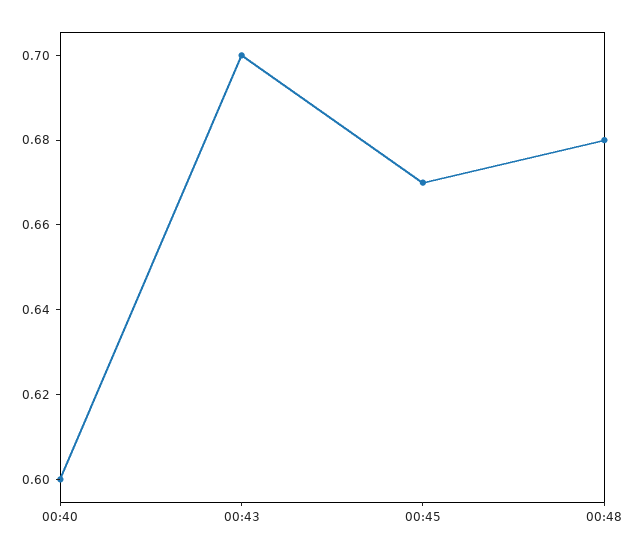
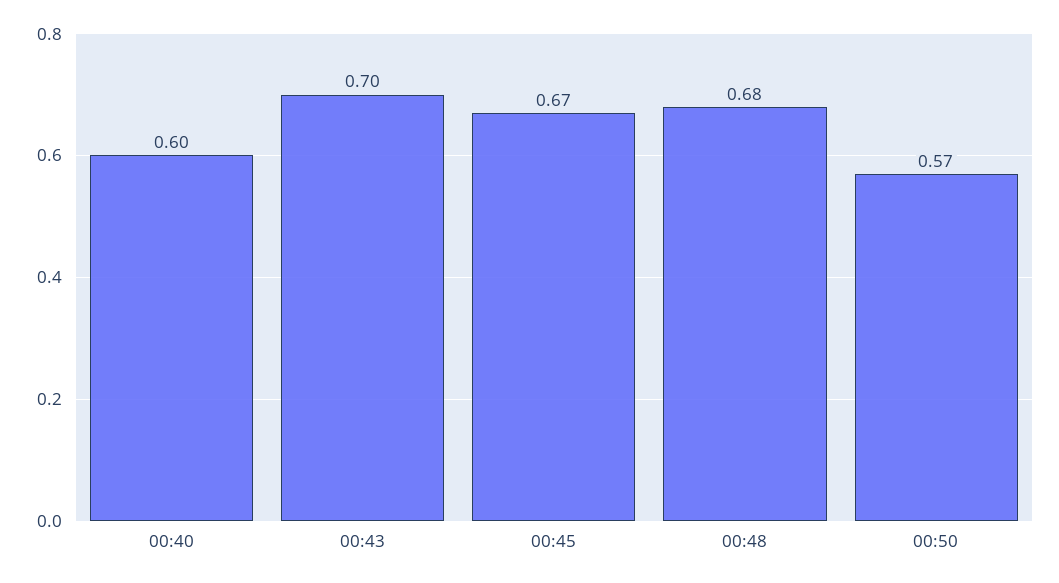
00:50: none -> 0.57

